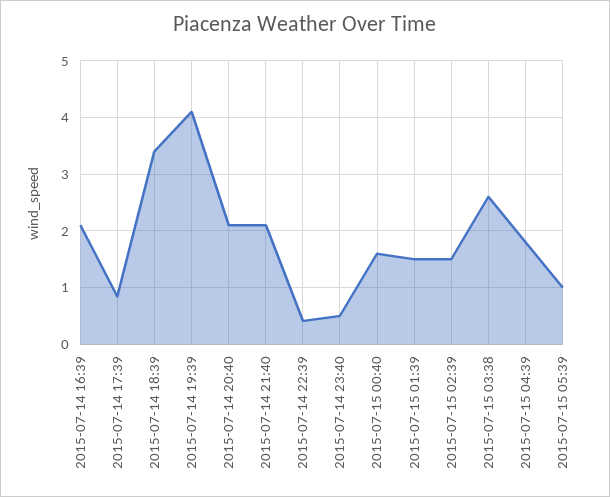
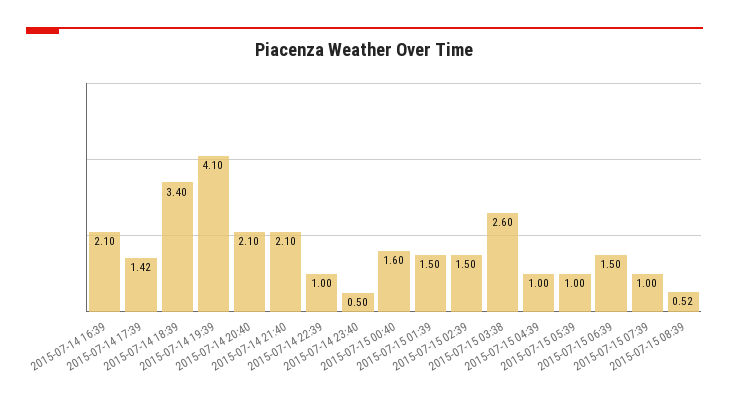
2015-07-14 17:39: 0.8 -> 1.42
2015-07-14 22:39: 0.4 -> 1
2015-07-15 04:39: 1.8 -> 1
2015-07-15 06:39: none -> 1.5
2015-07-15 07:39: none -> 1
2015-07-15 08:39: none -> 0.52

